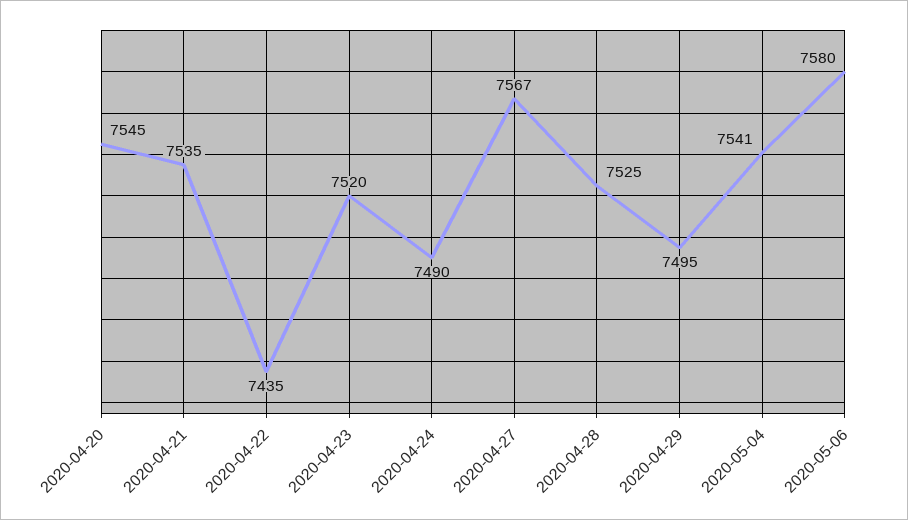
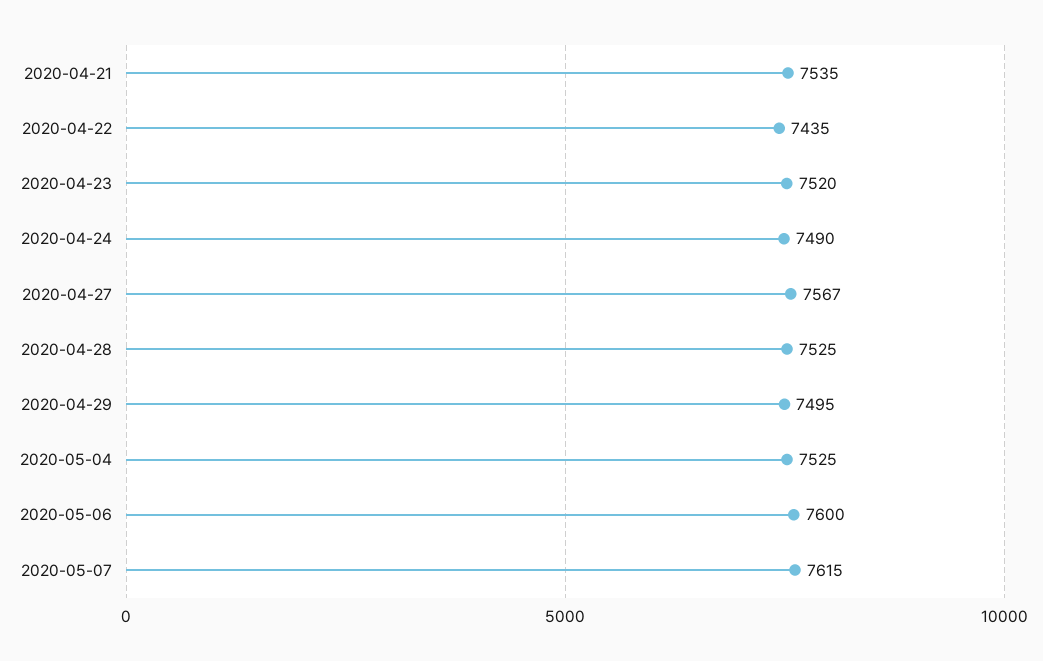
2020-04-20: 7545 -> none
2020-05-04: 7541 -> 7525
2020-05-06: 7580 -> 7600
2020-05-07: none -> 7615

